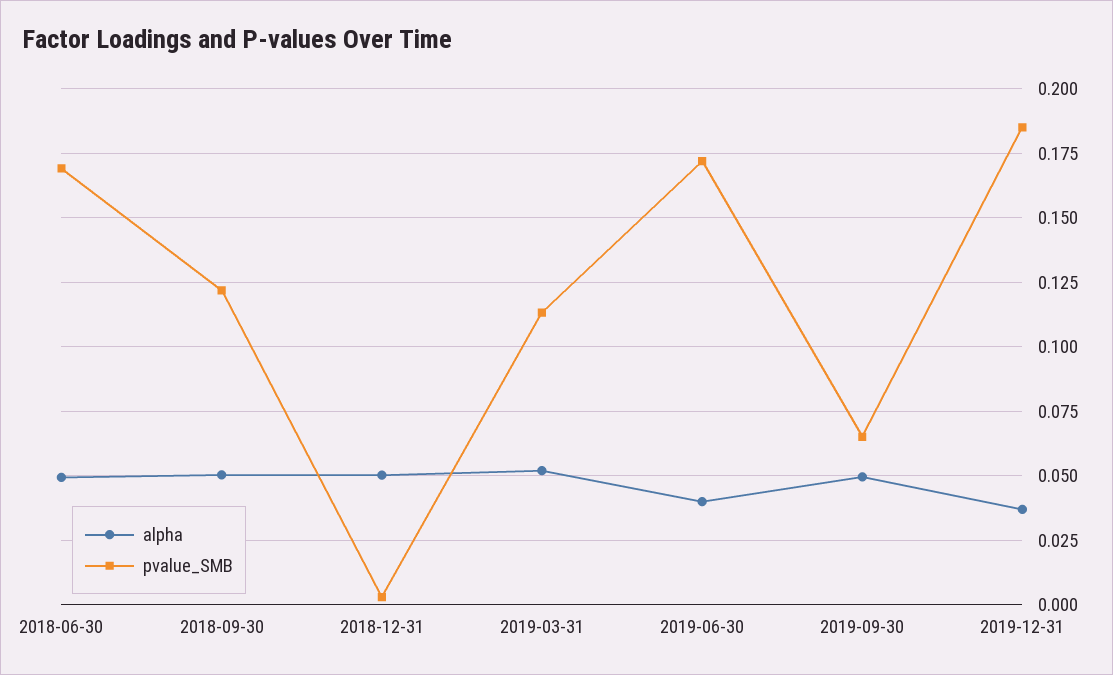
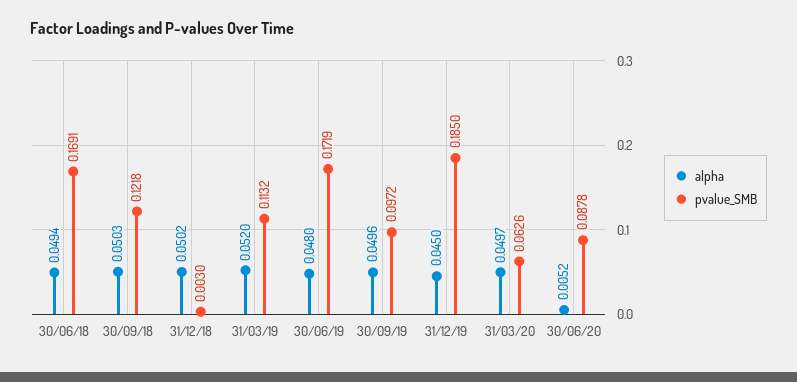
alpha, 2019-06-30: 0.04 -> 0.048
pvalue_SMB, 2019-09-30: 0.065 -> 0.0972
alpha, 2019-12-31: 0.0375 -> 0.045
alpha, 31/03/20: none -> 0.0497
pvalue_SMB, 31/03/20: none -> 0.0626
alpha, 30/06/20: none -> 0.0052
pvalue_SMB, 30/06/20: none -> 0.0878

